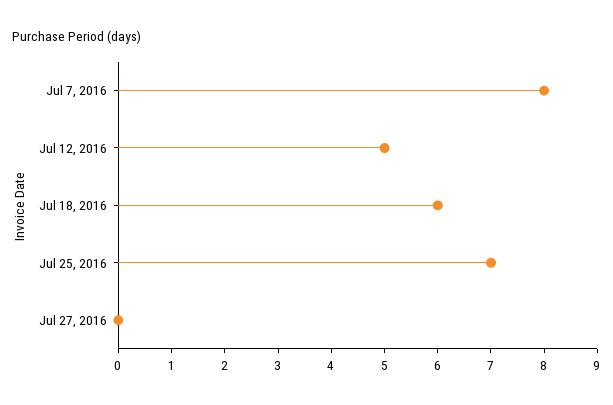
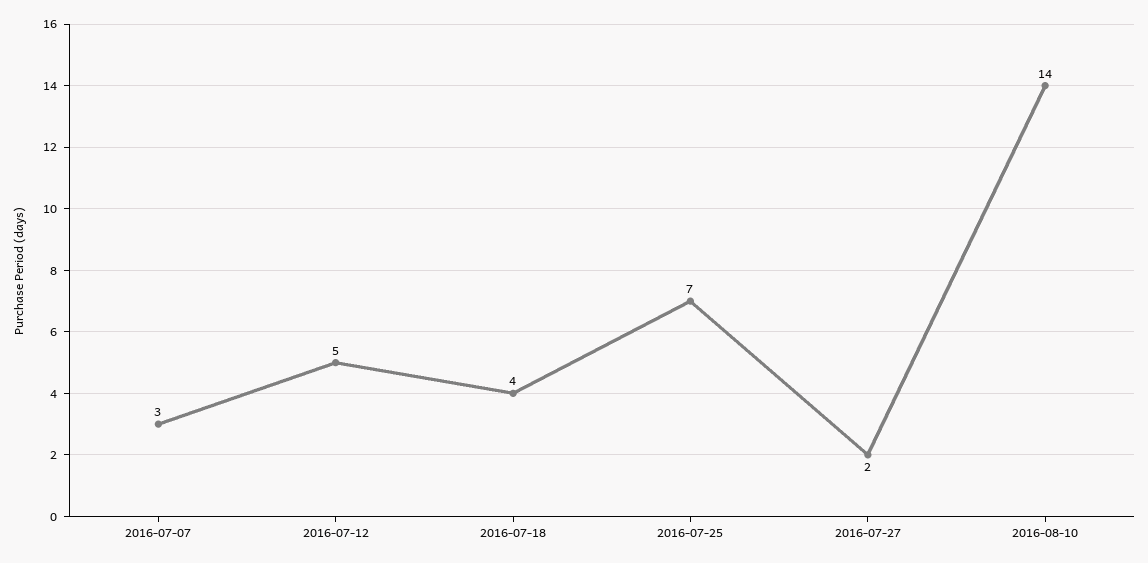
Jul 7, 2016: 8 -> 3
Jul 18, 2016: 6 -> 4
Jul 27, 2016: 0 -> 2
2016-08-10: none -> 14

